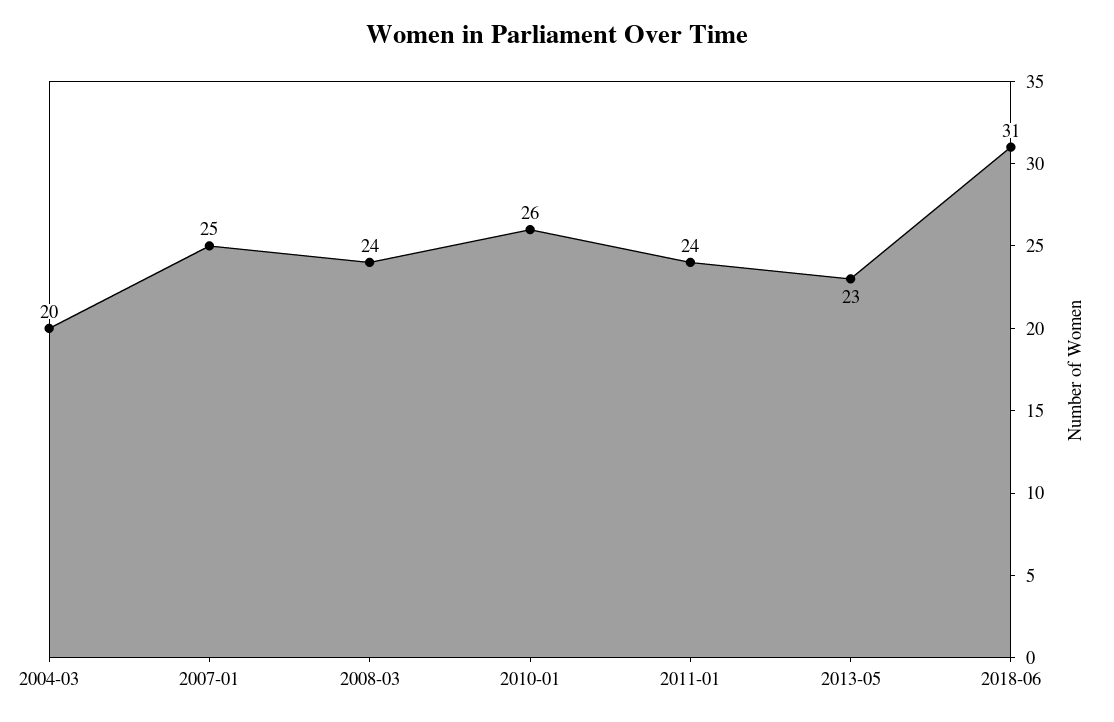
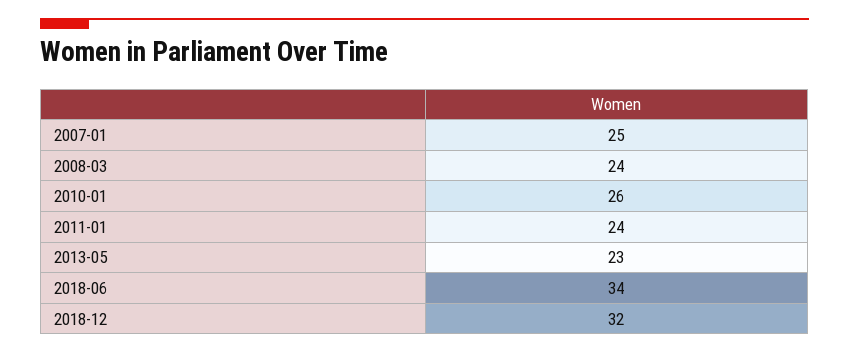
2004-03: 20 -> none
2018-06: 31 -> 34
2018-12: none -> 32

